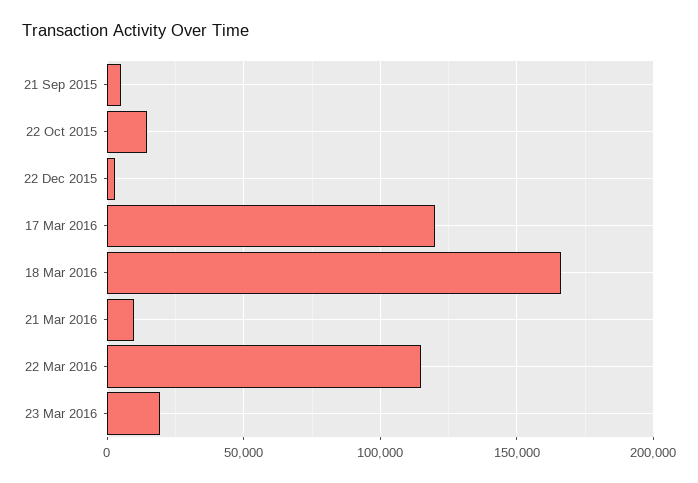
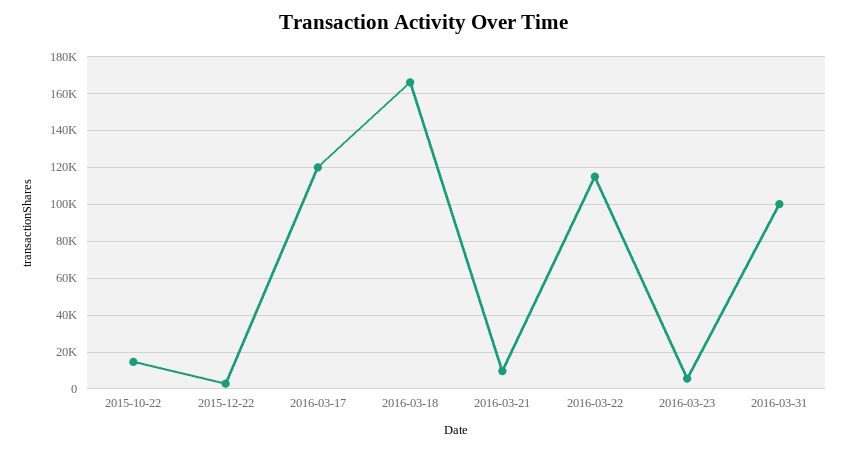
21 Sep 2015: 5000 -> none
23 Mar 2016: 20000 -> 5000
2016-03-31: none -> 100000

